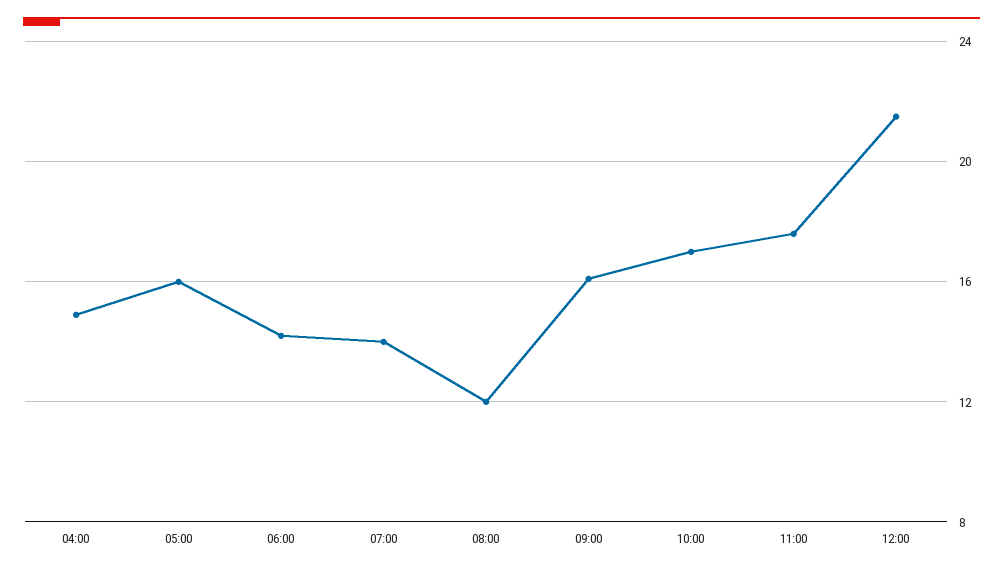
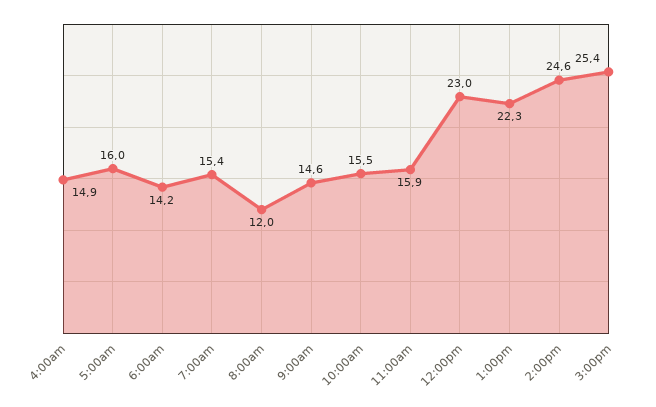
07:00: 14 -> 15.4
09:00: 16 -> 14.6
10:00: 17 -> 15.5
11:00: 17.5 -> 15.9
12:00: 21.5 -> 23
1:00pm: none -> 22.3
2:00pm: none -> 24.6
3:00pm: none -> 25.4

